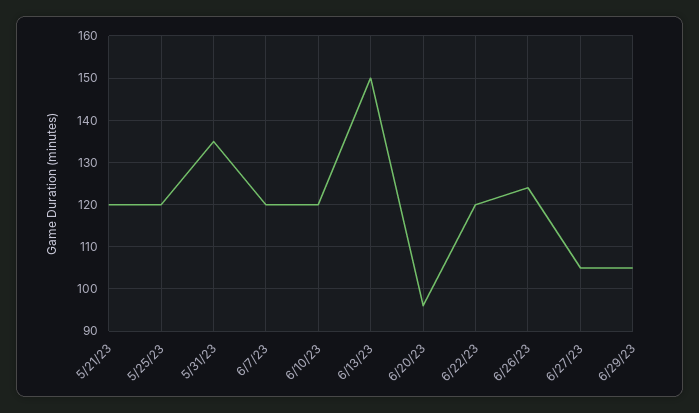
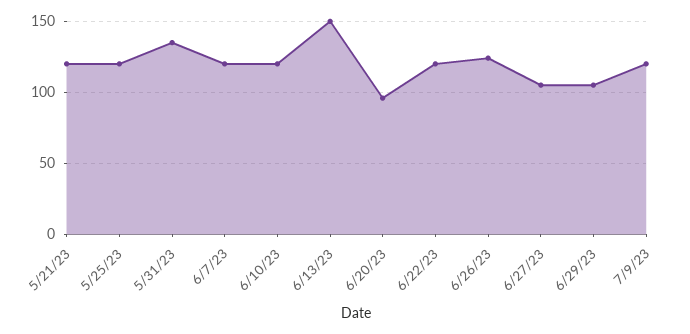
7/9/23: none -> 120

